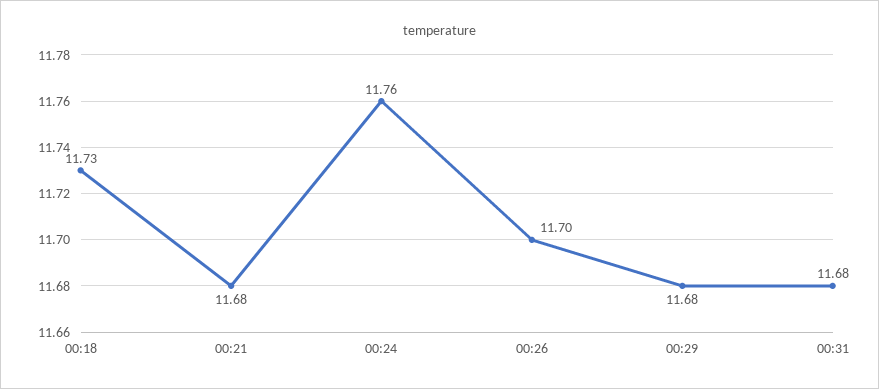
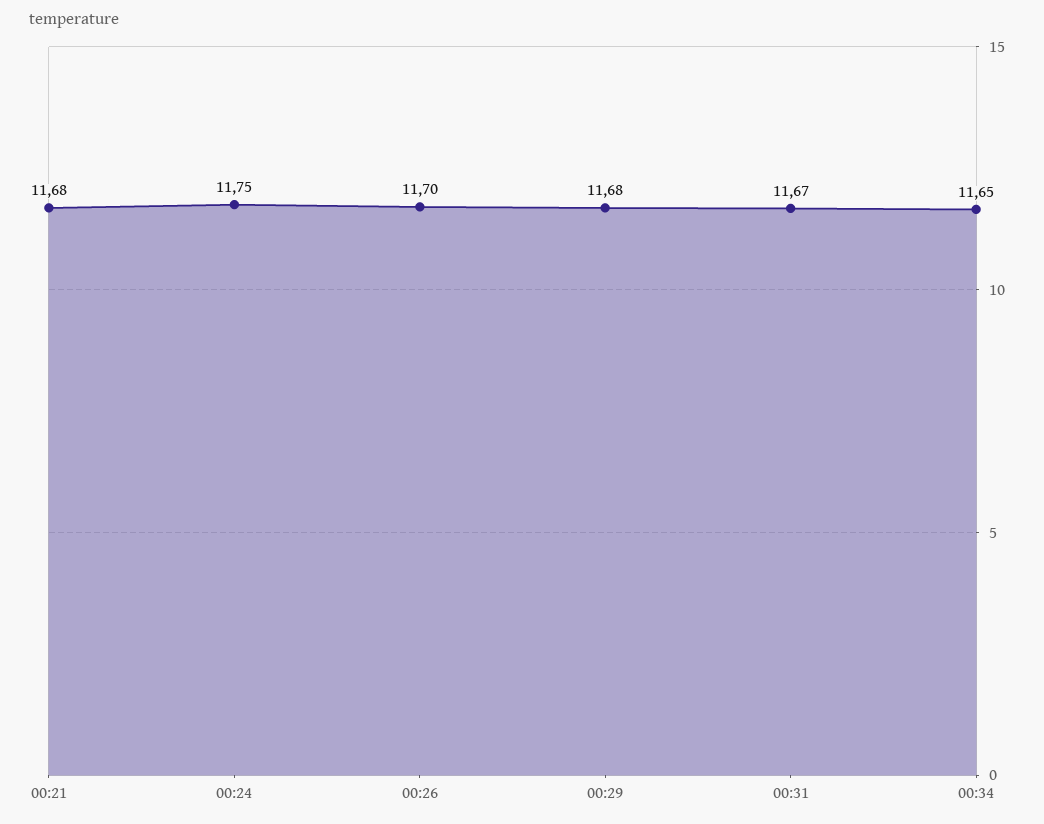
00:18: 11.73 -> none
00:24: 11.76 -> 11.75
00:31: 11.68 -> 11.67
00:34: none -> 11.65

